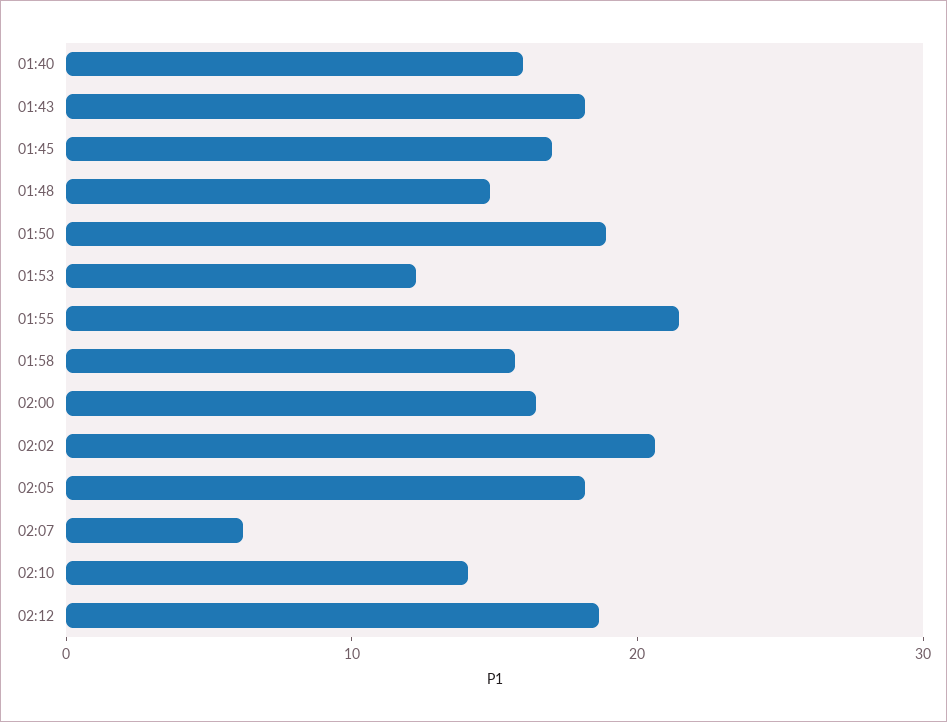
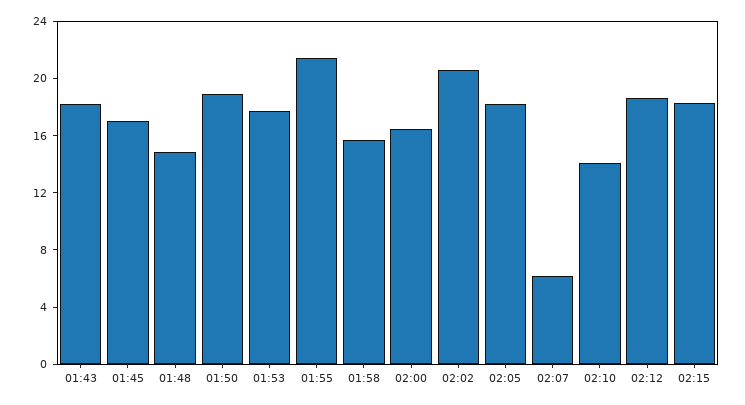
01:40: 16 -> none
01:53: 12 -> 18
02:15: none -> 18

